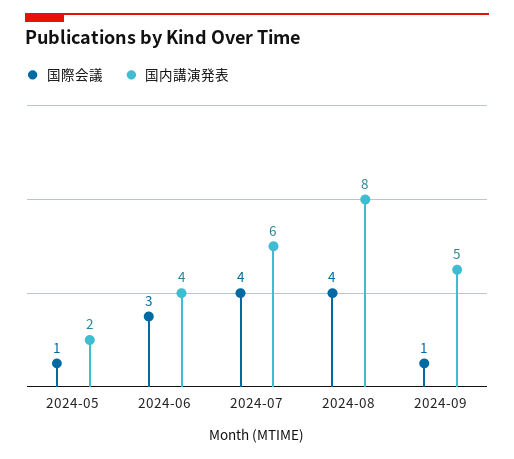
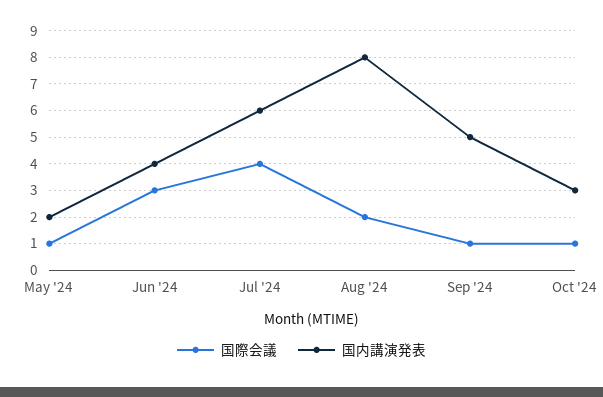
国際会議, 2024-08: 4 -> 2
国際会議, Oct '24: none -> 1
国内講演発表, Oct '24: none -> 3

